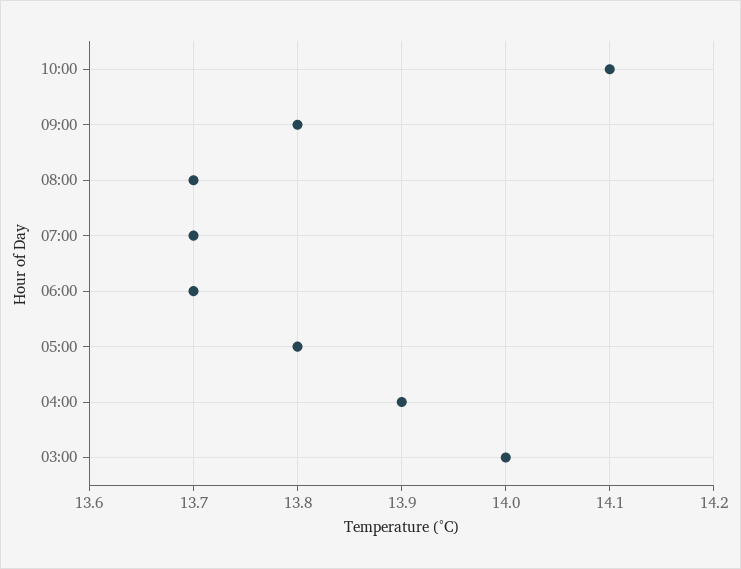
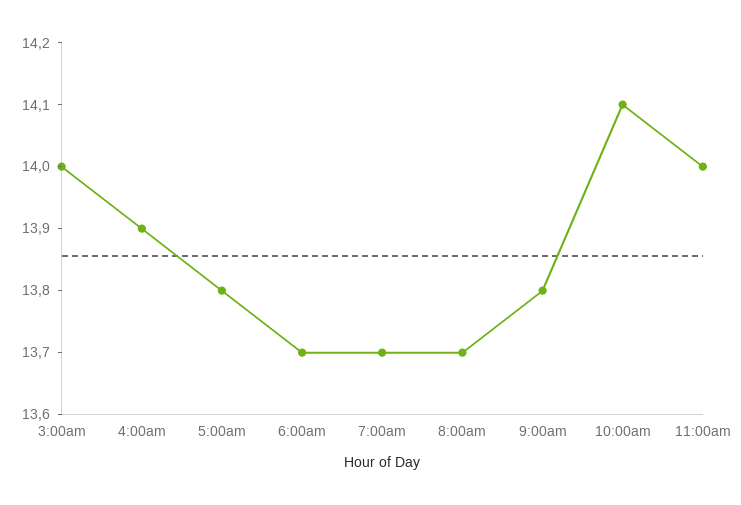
11:00am: none -> 14

